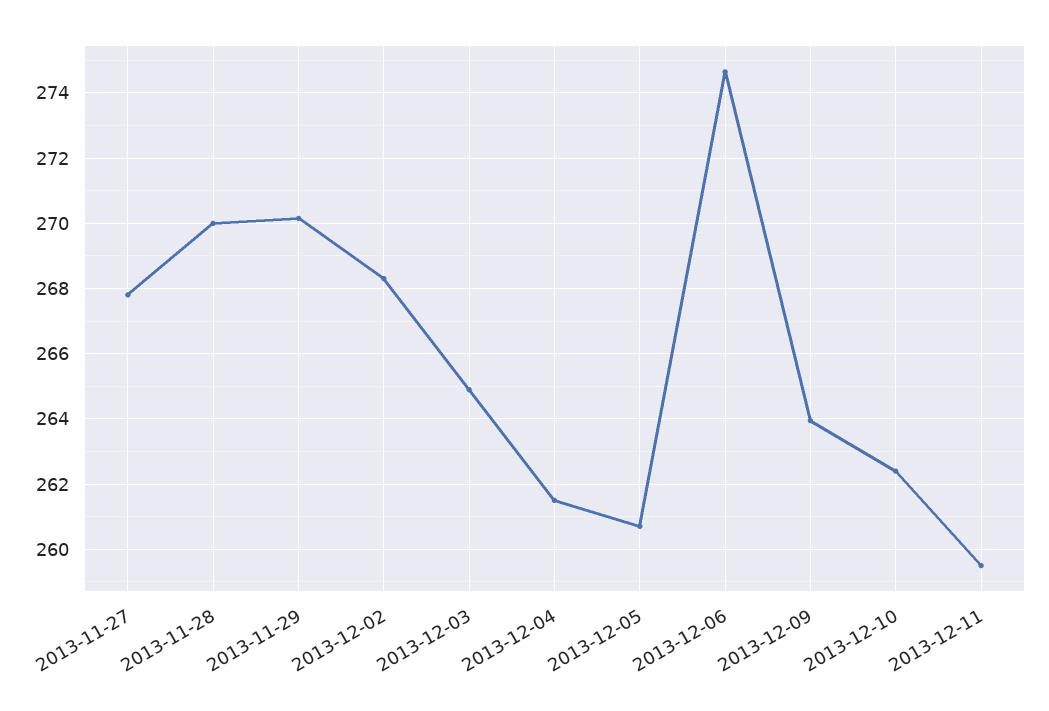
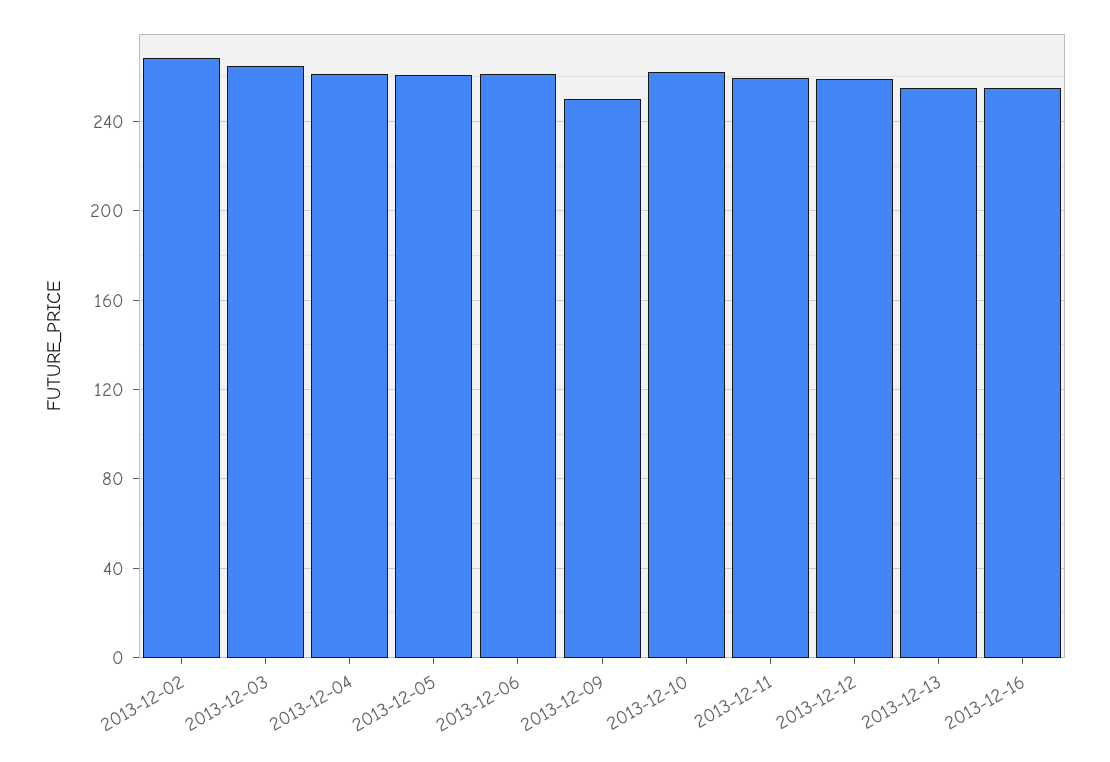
2013-11-27: 267.8 -> none
2013-11-28: 270 -> none
2013-11-29: 270.2 -> none
2013-12-06: 274.6 -> 260
2013-12-09: 264 -> 250
2013-12-12: none -> 260
2013-12-13: none -> 255
2013-12-16: none -> 255

